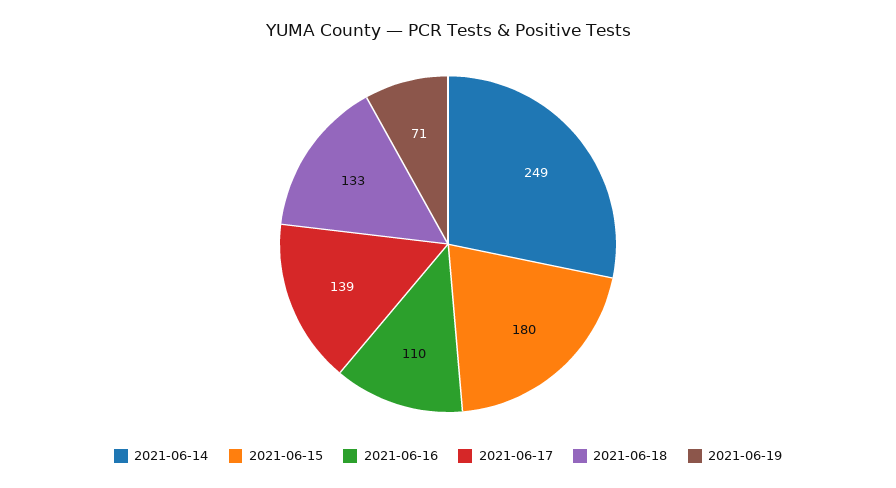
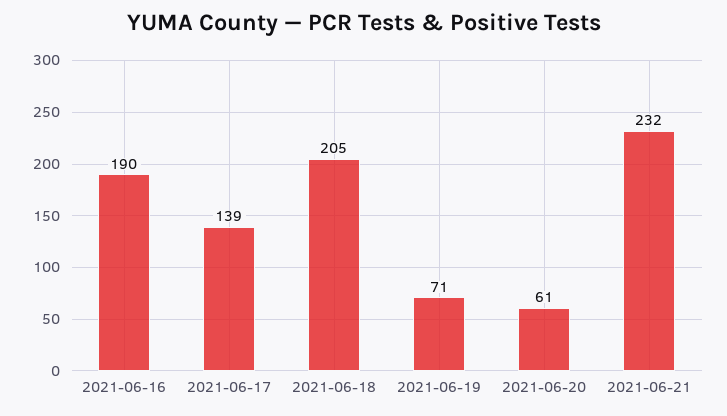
2021-06-14: 249 -> none
2021-06-15: 180 -> none
2021-06-16: 110 -> 190
2021-06-18: 133 -> 205
2021-06-20: none -> 61
2021-06-21: none -> 232

